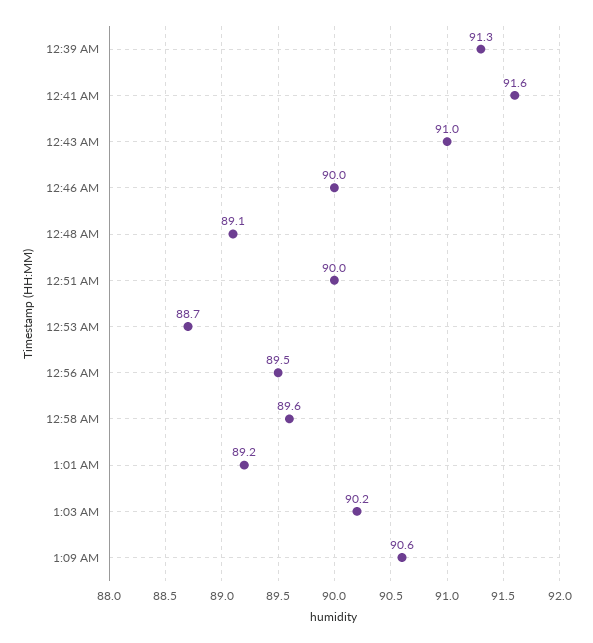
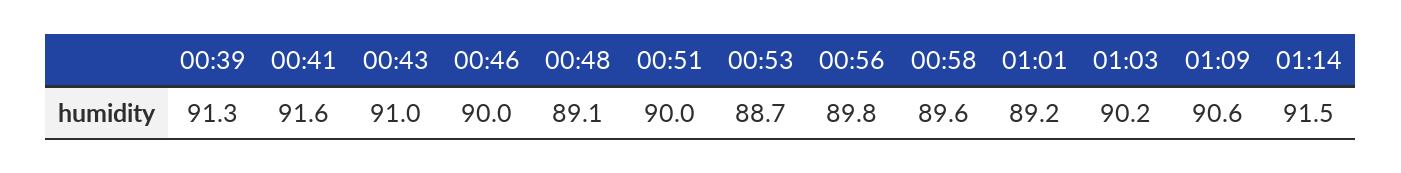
12:56 AM: 89.5 -> 89.8
01:14: none -> 91.5

